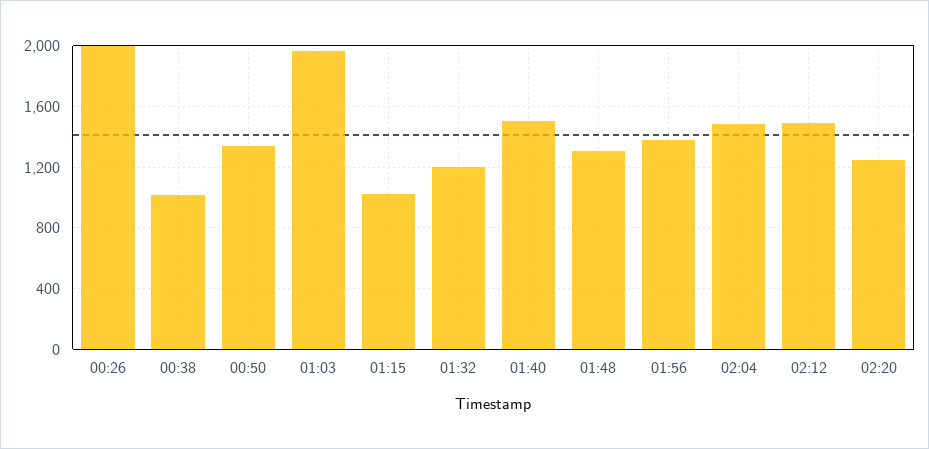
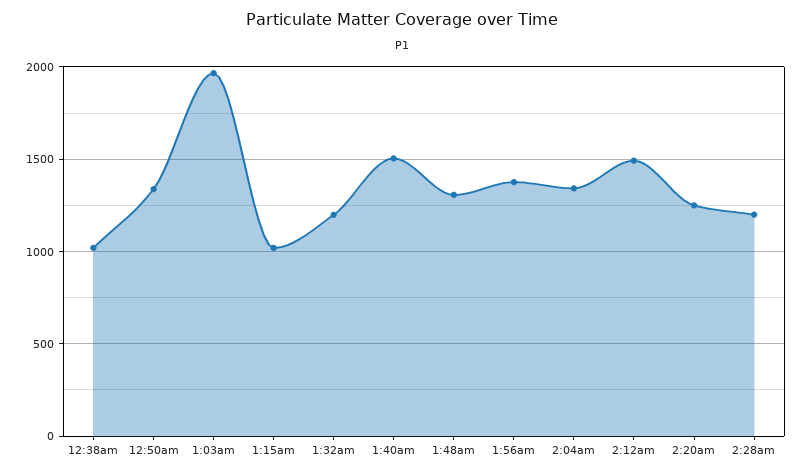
00:26: 2000 -> none
02:04: 1500 -> 1350
2:28am: none -> 1200

